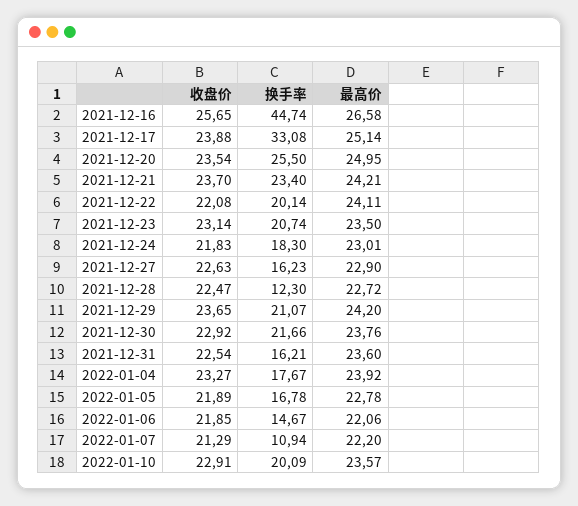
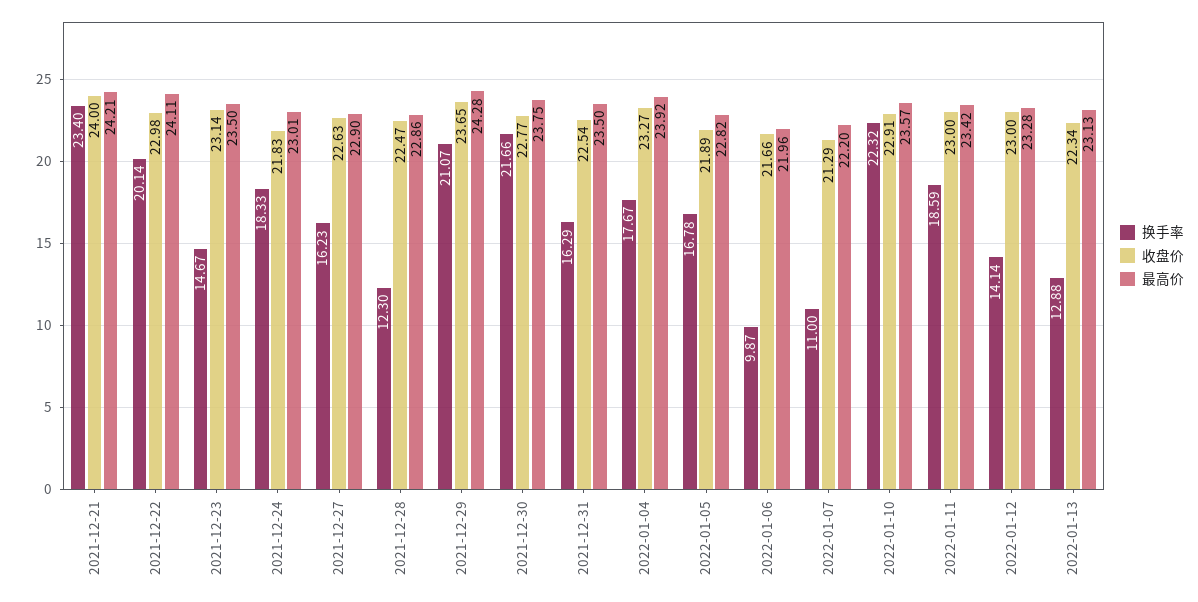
收盘价, 2021-12-16: 25.65 -> none
换手率, 2021-12-16: 44.74 -> none
最高价, 2021-12-16: 26.58 -> none
收盘价, 2021-12-17: 23.88 -> none
换手率, 2021-12-17: 33.08 -> none
最高价, 2021-12-17: 25.14 -> none
收盘价, 2021-12-20: 23.54 -> none
换手率, 2021-12-20: 25.5 -> none
最高价, 2021-12-20: 24.95 -> none
收盘价, 2021-12-21: 23.7 -> 24
收盘价, 2021-12-22: 22.08 -> 22.98
换手率, 2021-12-23: 20.74 -> 14.67
换手率, 2021-12-24: 18.3 -> 18.33
最高价, 2021-12-28: 22.72 -> 22.86
最高价, 2021-12-29: 24.2 -> 24.28
收盘价, 2021-12-30: 22.92 -> 22.77
最高价, 2021-12-30: 23.76 -> 23.75
换手率, 2021-12-31: 16.21 -> 16.29
最高价, 2021-12-31: 23.6 -> 23.5
最高价, 2022-01-05: 22.78 -> 22.82
收盘价, 2022-01-06: 21.85 -> 21.66
换手率, 2022-01-06: 14.67 -> 9.87
最高价, 2022-01-06: 22.06 -> 21.96
换手率, 2022-01-07: 10.94 -> 11
换手率, 2022-01-10: 20.09 -> 22.32
换手率, 2022-01-11: none -> 18.59
收盘价, 2022-01-11: none -> 23
最高价, 2022-01-11: none -> 23.42
换手率, 2022-01-12: none -> 14.14
收盘价, 2022-01-12: none -> 23
最高价, 2022-01-12: none -> 23.28
换手率, 2022-01-13: none -> 12.88
收盘价, 2022-01-13: none -> 22.34
最高价, 2022-01-13: none -> 23.13

